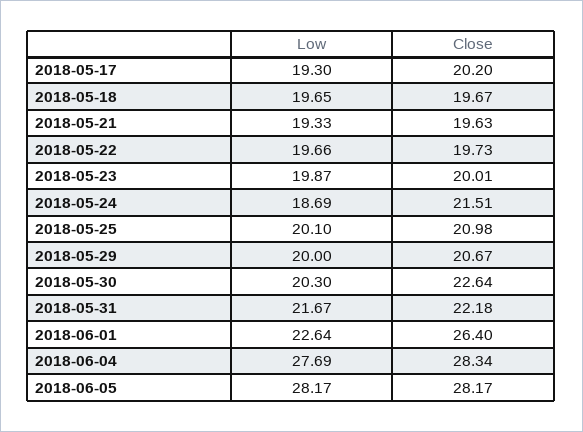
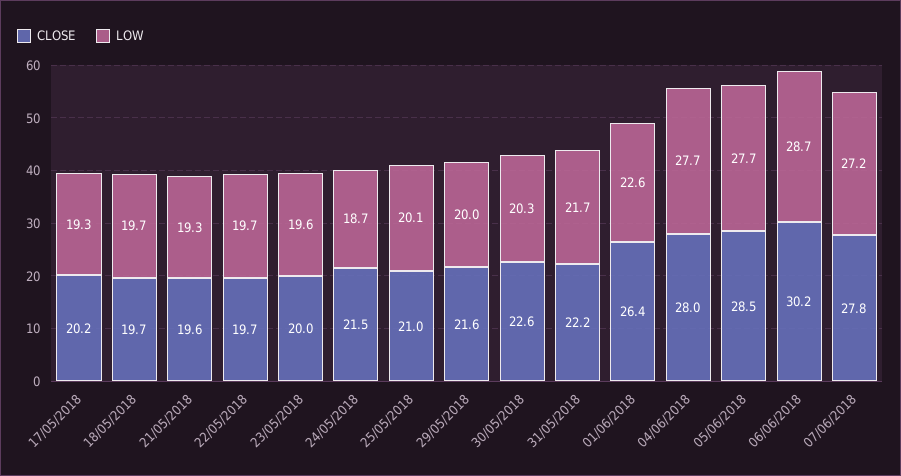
Low, 2018-05-23: 19.87 -> 19.6
Close, 2018-05-29: 20.67 -> 21.6
Close, 2018-06-04: 28.34 -> 28
Low, 2018-06-05: 28.17 -> 27.7
Close, 2018-06-05: 28.17 -> 28.5
Close, 06/06/2018: none -> 30.2
Low, 06/06/2018: none -> 28.7
Close, 07/06/2018: none -> 27.8
Low, 07/06/2018: none -> 27.2

